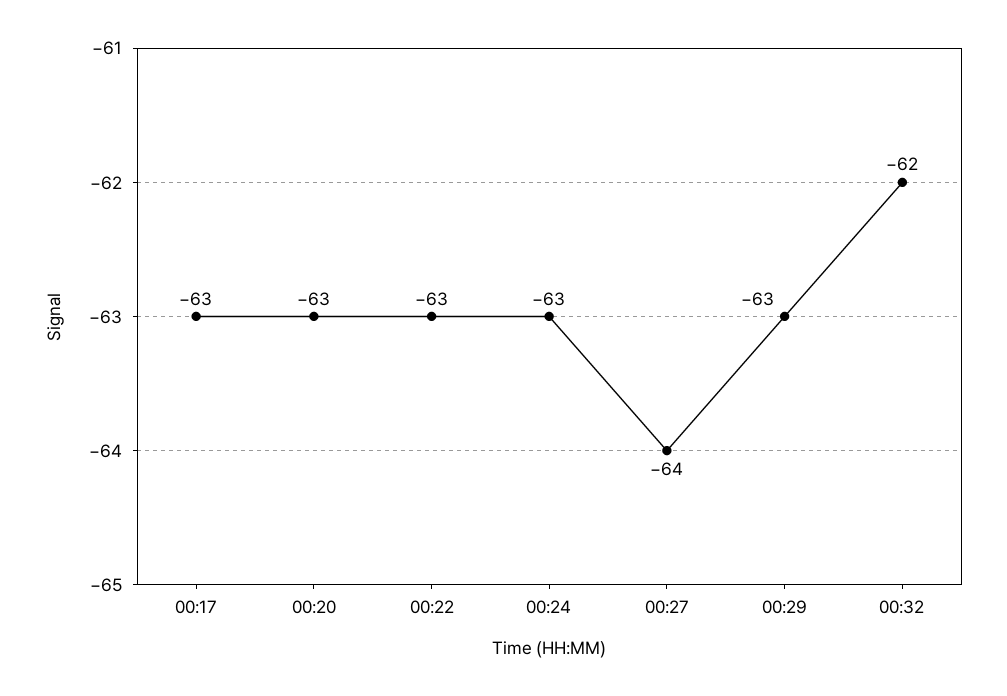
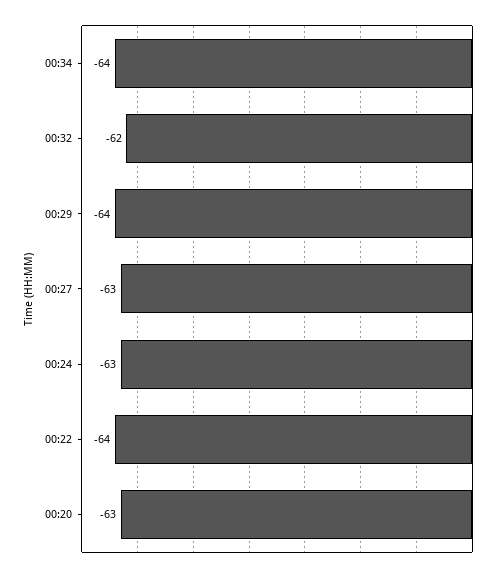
00:17: -63 -> none
00:22: -63 -> -64
00:27: -64 -> -63
00:29: -63 -> -64
00:34: none -> -64

